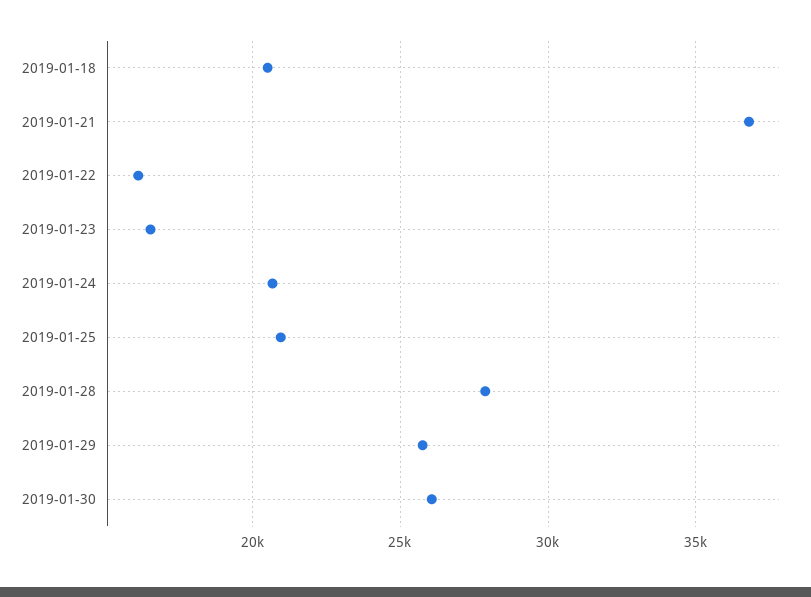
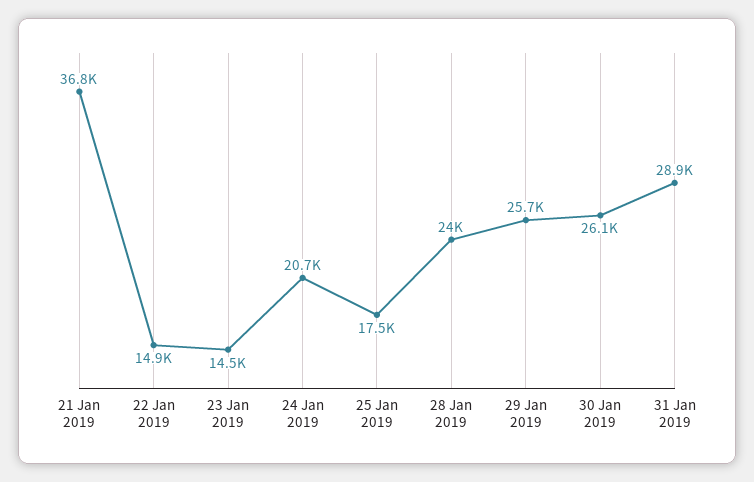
2019-01-18: 20500 -> none
2019-01-22: 16000 -> 14900
2019-01-23: 16500 -> 14500
2019-01-25: 21000 -> 17500
2019-01-28: 28000 -> 24000
31 Jan 2019: none -> 28900

